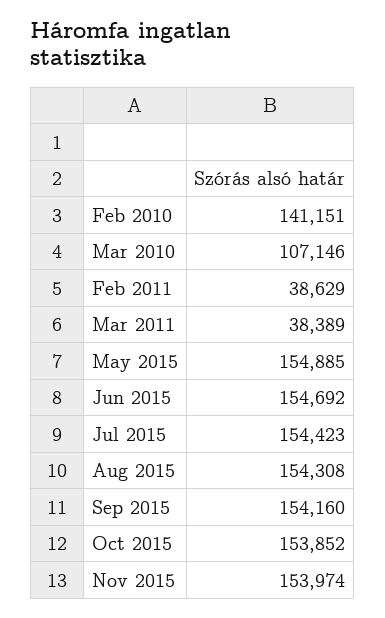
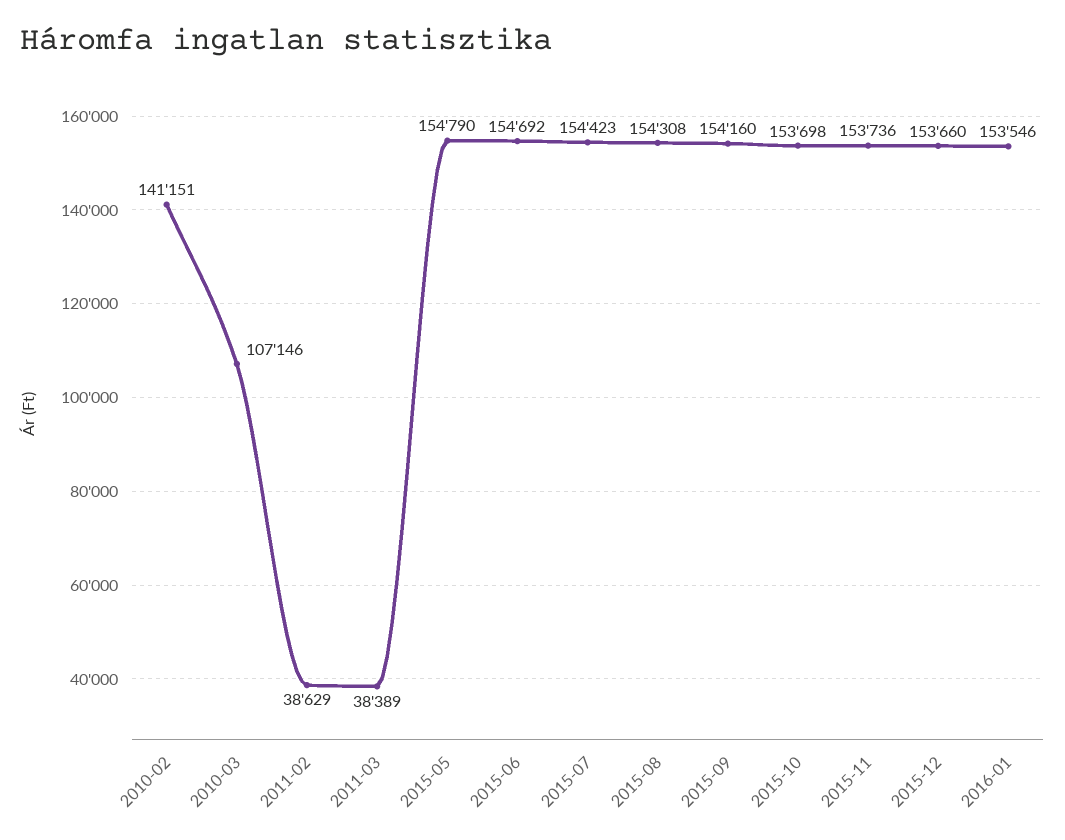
May 2015: 154885 -> 154790
Oct 2015: 153852 -> 153698
Nov 2015: 153974 -> 153736
2015-12: none -> 153660
2016-01: none -> 153546

